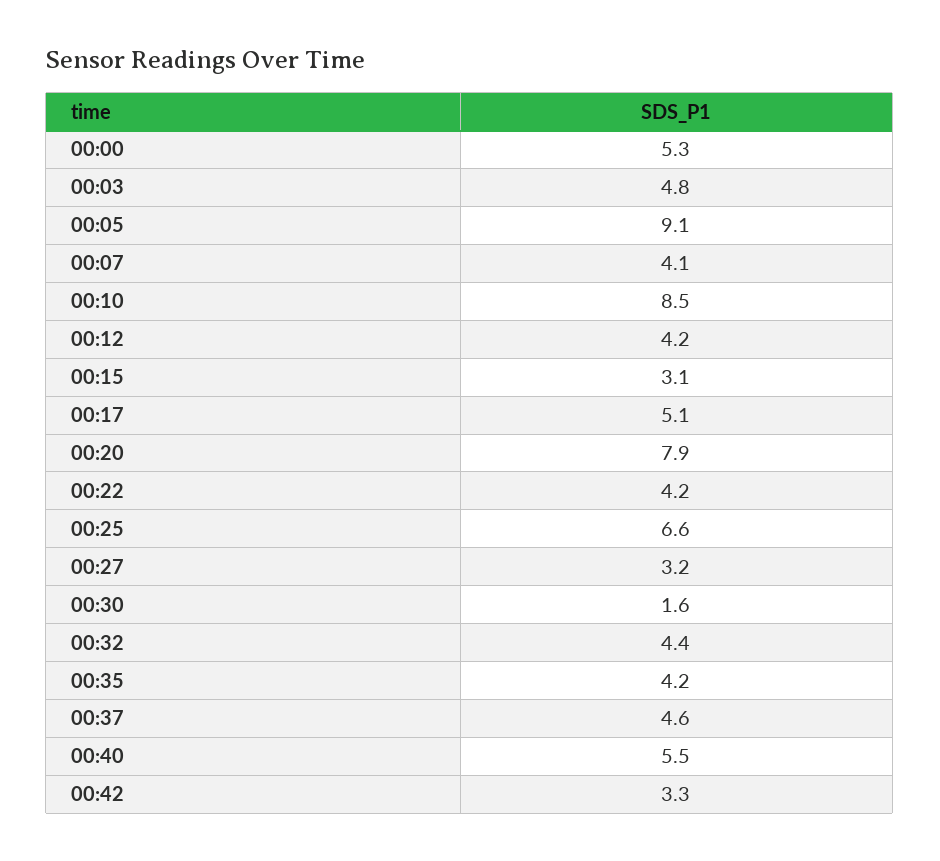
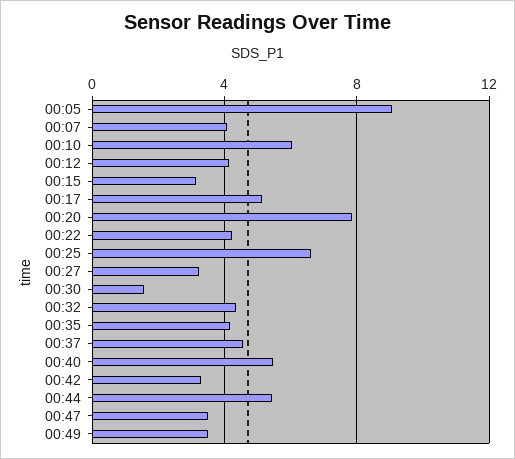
00:00: 5.3 -> none
00:03: 4.8 -> none
00:10: 8.5 -> 6
00:44: none -> 5.5
00:47: none -> 3.5
00:49: none -> 3.5

